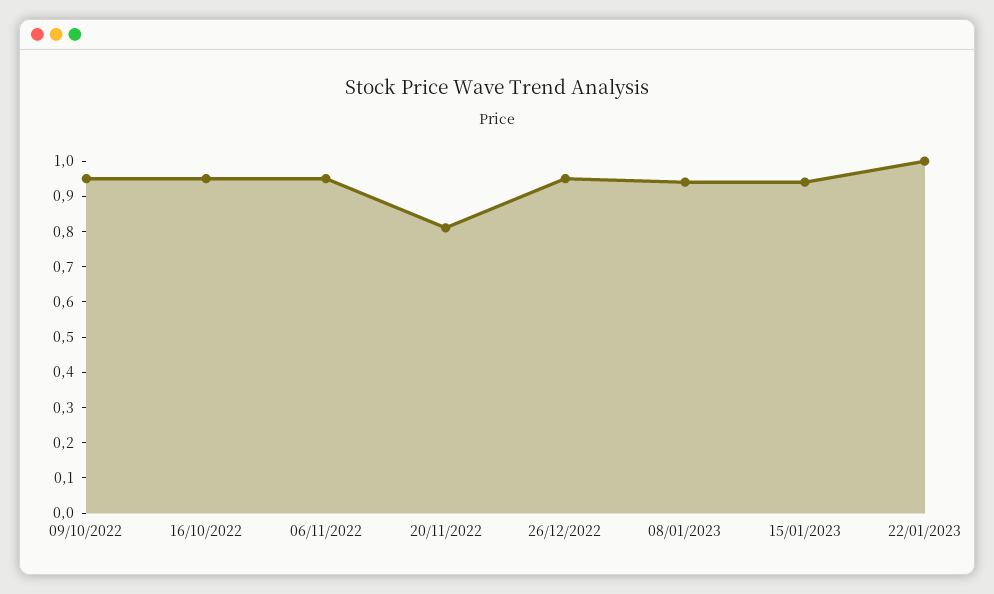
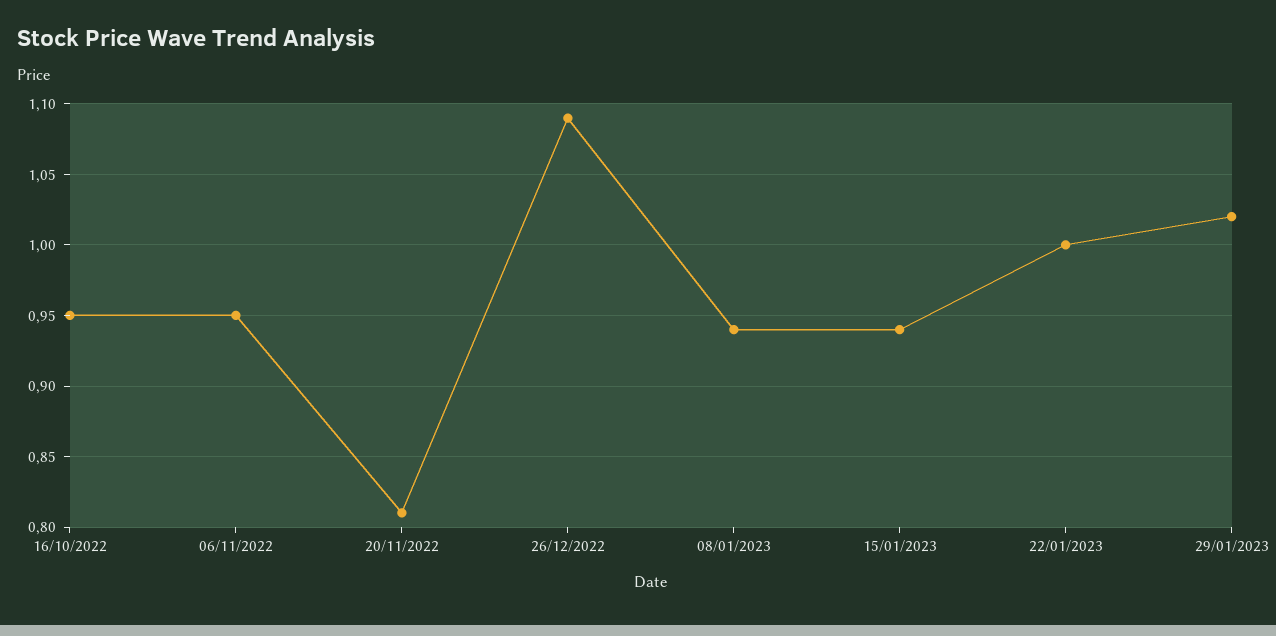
09/10/2022: 0.95 -> none
26/12/2022: 0.95 -> 1.09
29/01/2023: none -> 1.02

